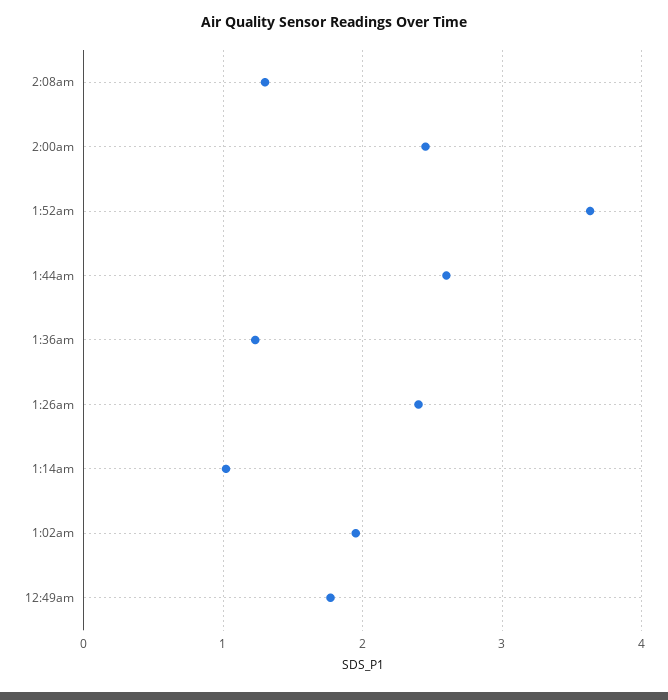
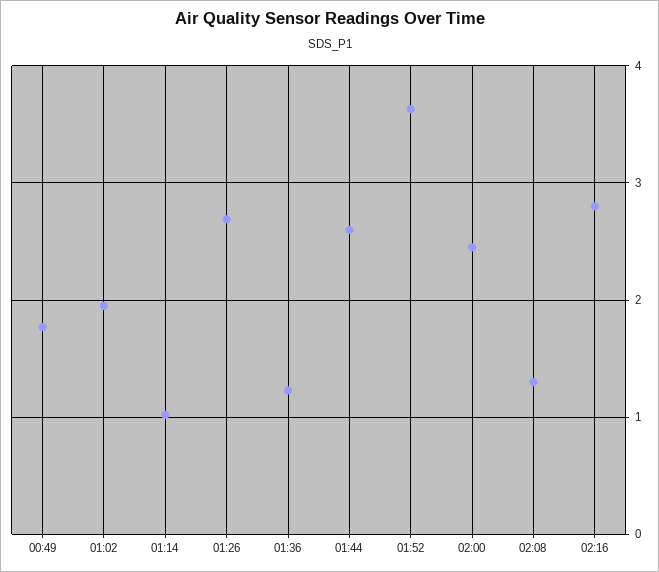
1:26am: 2.4 -> 2.7
02:16: none -> 2.8

